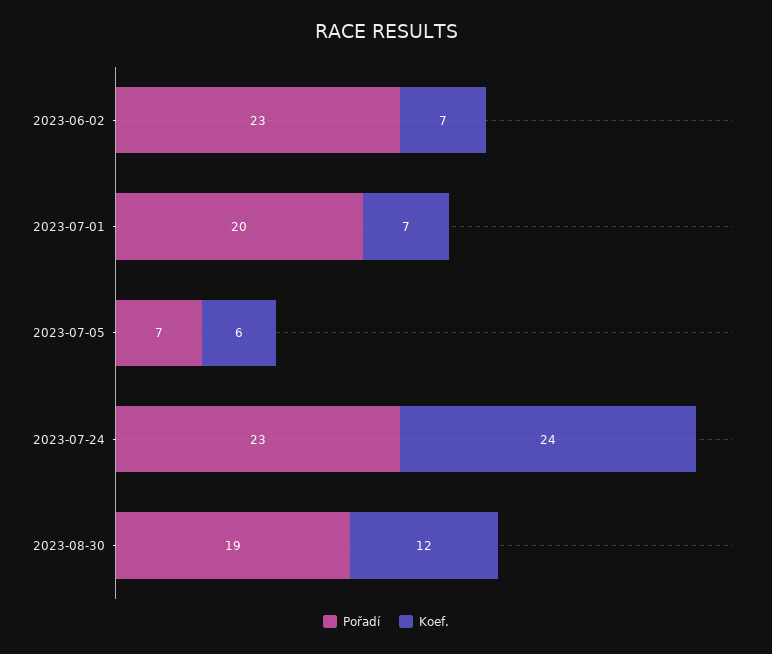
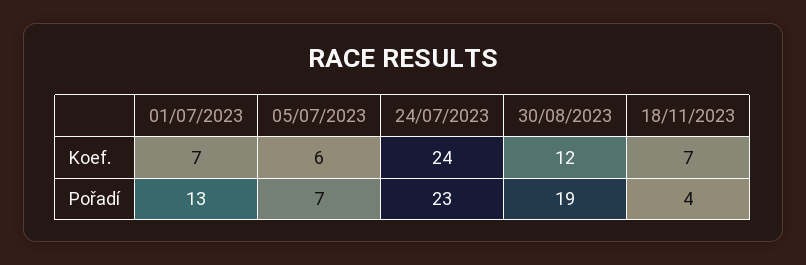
Pořadí, 2023-06-02: 23 -> none
Koef., 2023-06-02: 7 -> none
Pořadí, 2023-07-01: 20 -> 13
Koef., 18/11/2023: none -> 7
Pořadí, 18/11/2023: none -> 4

